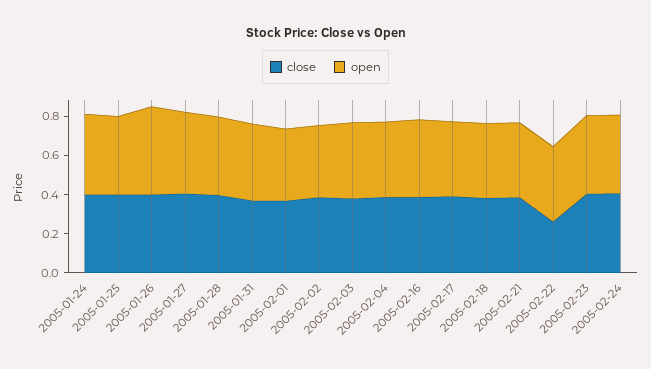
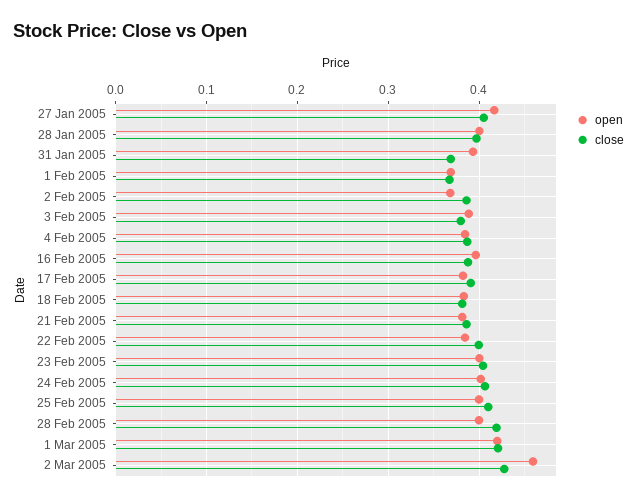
close, 2005-01-24: 0.4 -> none
open, 2005-01-24: 0.4 -> none
close, 2005-01-25: 0.4 -> none
open, 2005-01-25: 0.4 -> none
close, 2005-01-26: 0.4 -> none
open, 2005-01-26: 0.45 -> none
close, 2005-02-22: 0.25 -> 0.4
open, 25 Feb 2005: none -> 0.4
close, 25 Feb 2005: none -> 0.41
open, 28 Feb 2005: none -> 0.4
close, 28 Feb 2005: none -> 0.42
open, 1 Mar 2005: none -> 0.42
close, 1 Mar 2005: none -> 0.42
open, 2 Mar 2005: none -> 0.46
close, 2 Mar 2005: none -> 0.43

